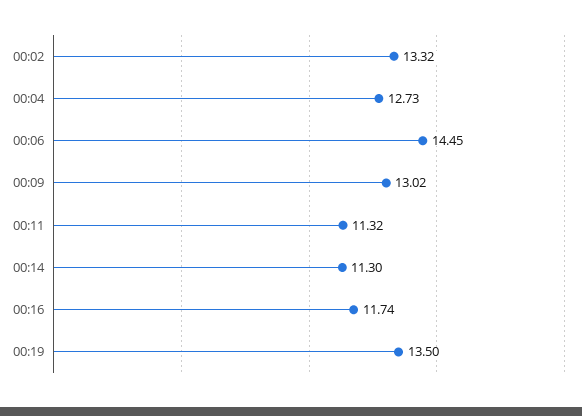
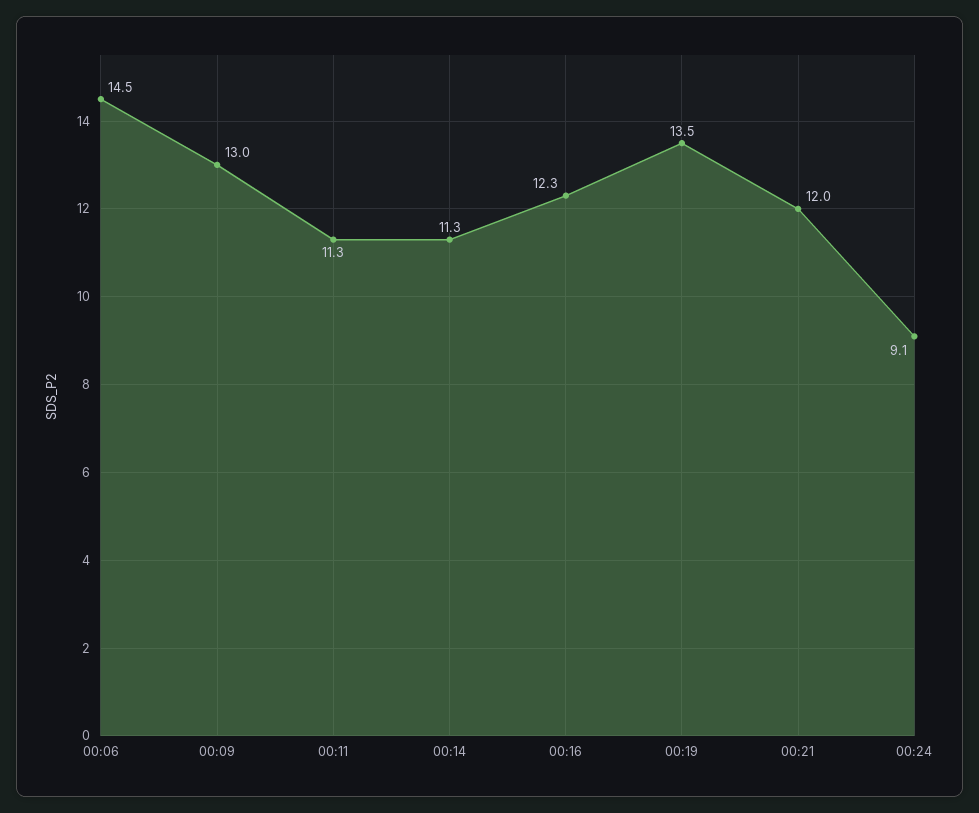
00:02: 13.32 -> none
00:04: 12.73 -> none
00:16: 11.74 -> 12.3
00:21: none -> 12
00:24: none -> 9.1

